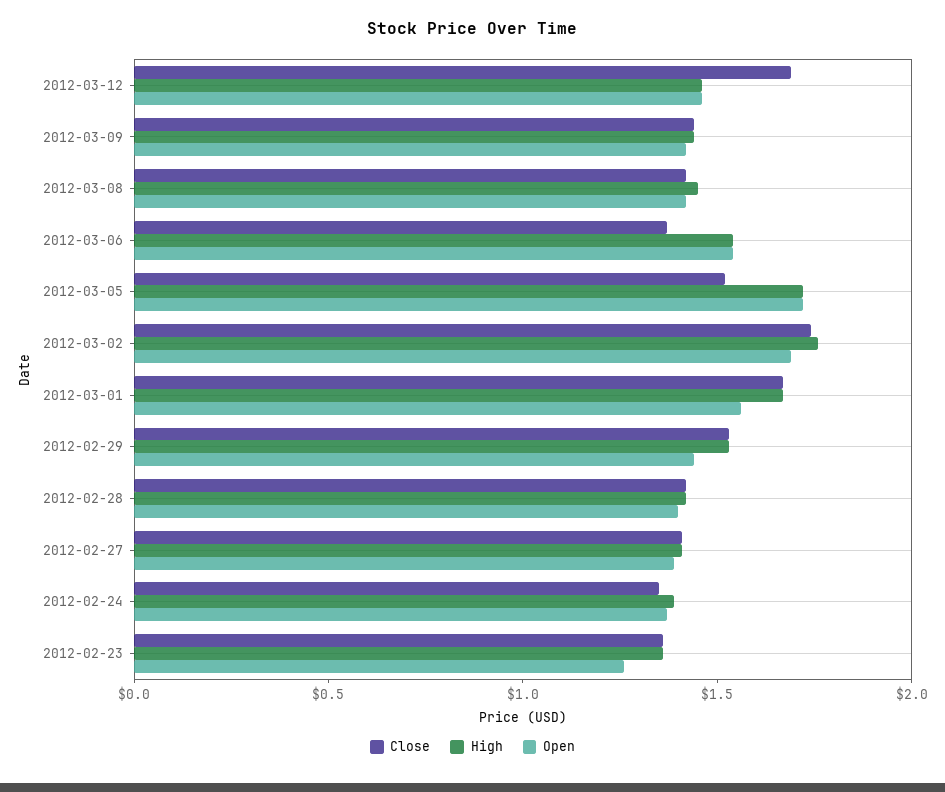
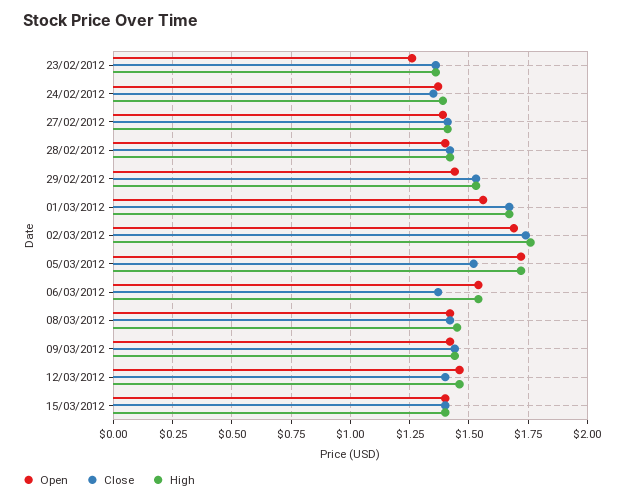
Close, 2012-03-12: 1.7 -> 1.4
Open, 15/03/2012: none -> 1.4
Close, 15/03/2012: none -> 1.4
High, 15/03/2012: none -> 1.4

